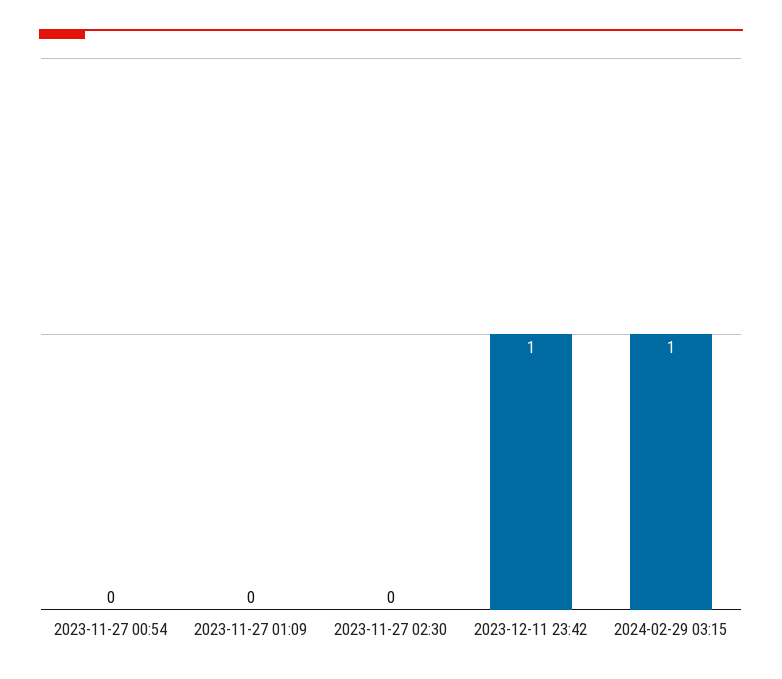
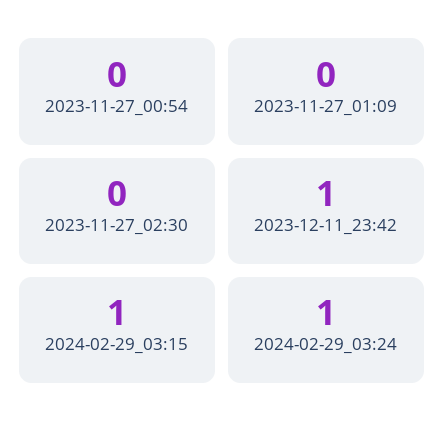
2024-02-29_03:24: none -> 1

